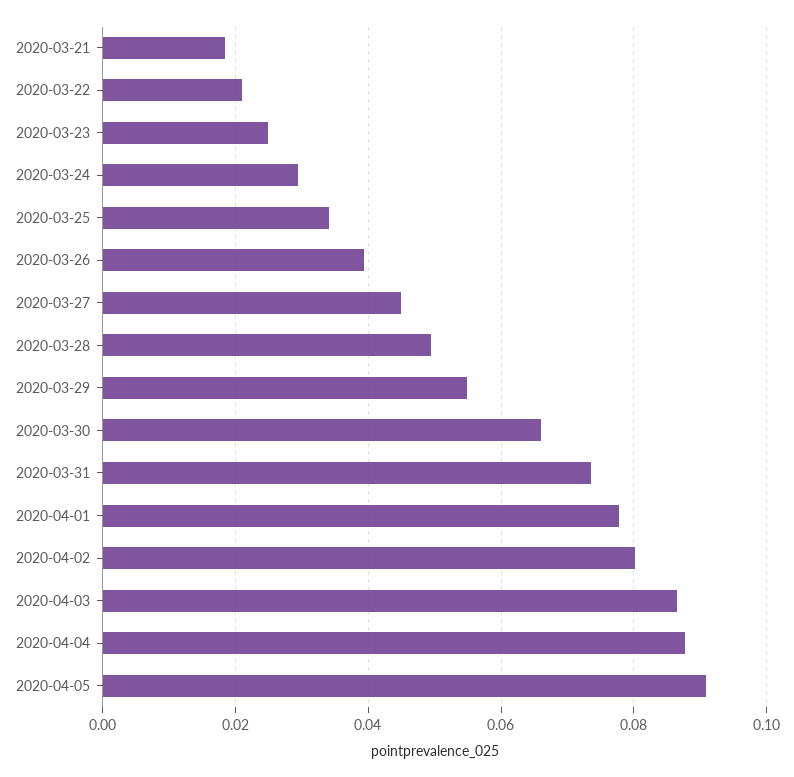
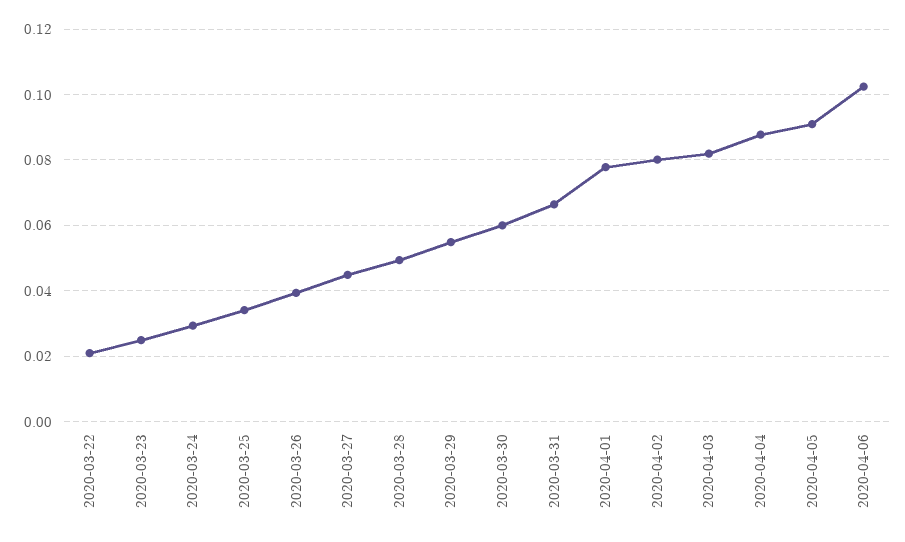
2020-03-21: 0.018 -> none
2020-03-30: 0.066 -> 0.06
2020-03-31: 0.074 -> 0.066
2020-04-03: 0.086 -> 0.082
2020-04-06: none -> 0.102

